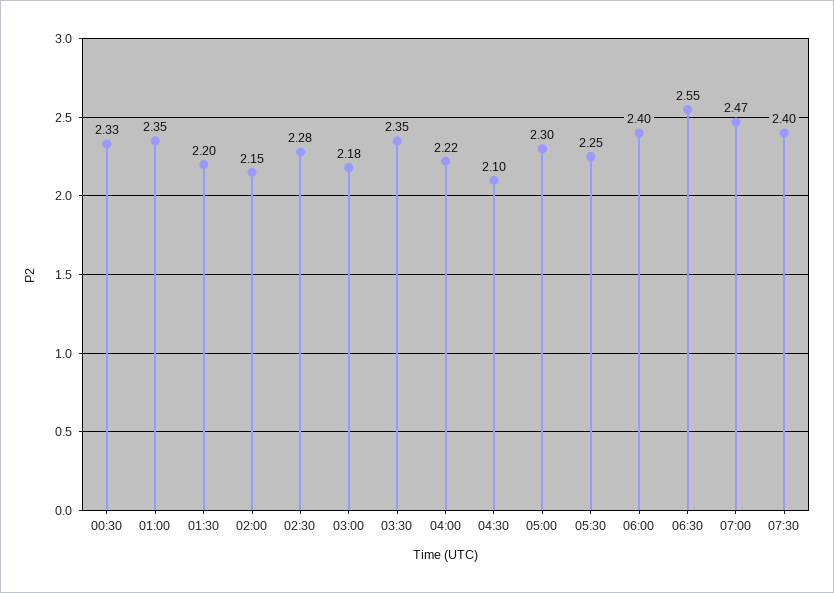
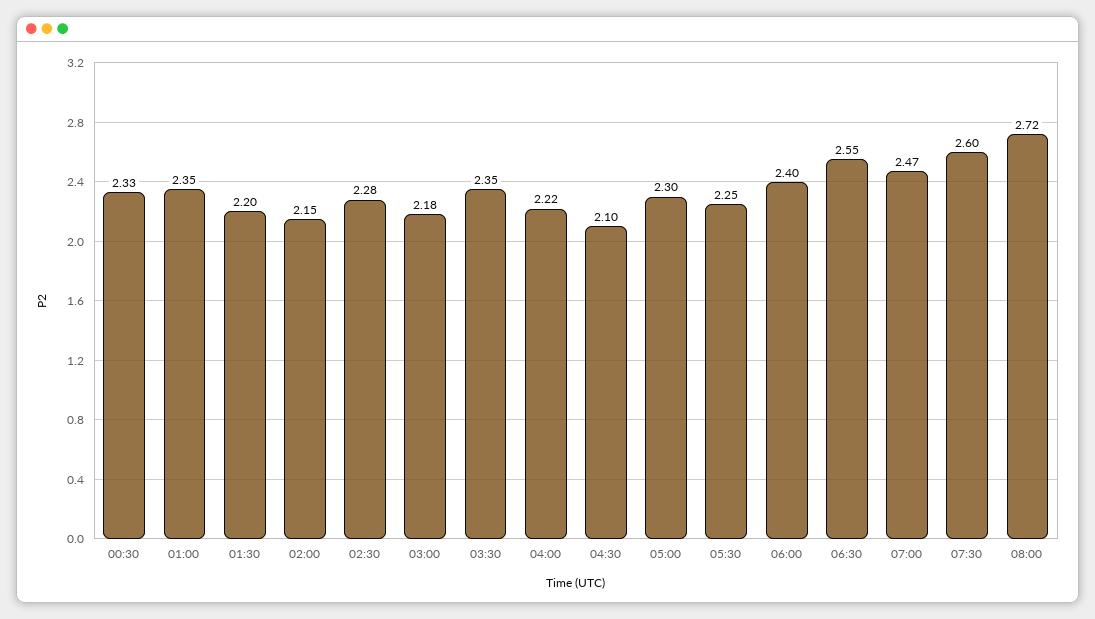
07:30: 2.4 -> 2.6
08:00: none -> 2.72

